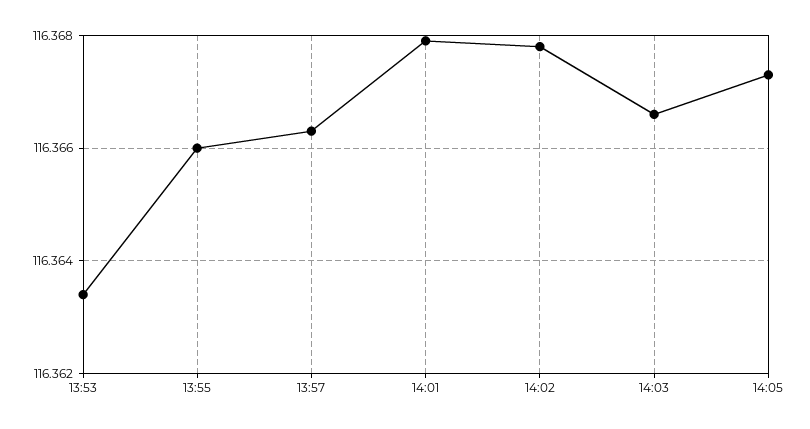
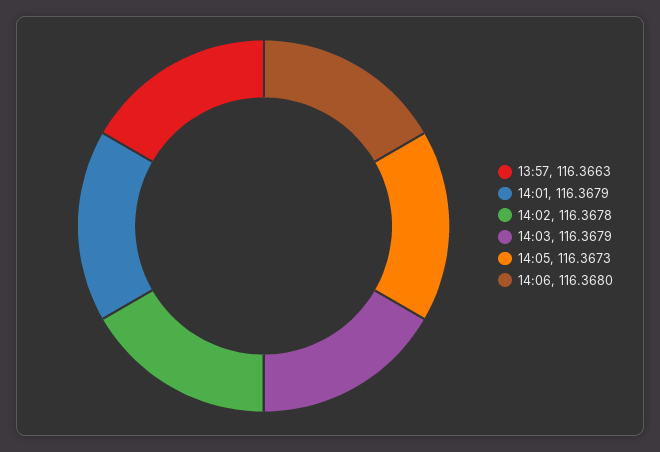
13:53: 116.3635 -> none
13:55: 116.366 -> none
14:03: 116.3665 -> 116.3679
14:06: none -> 116.368

